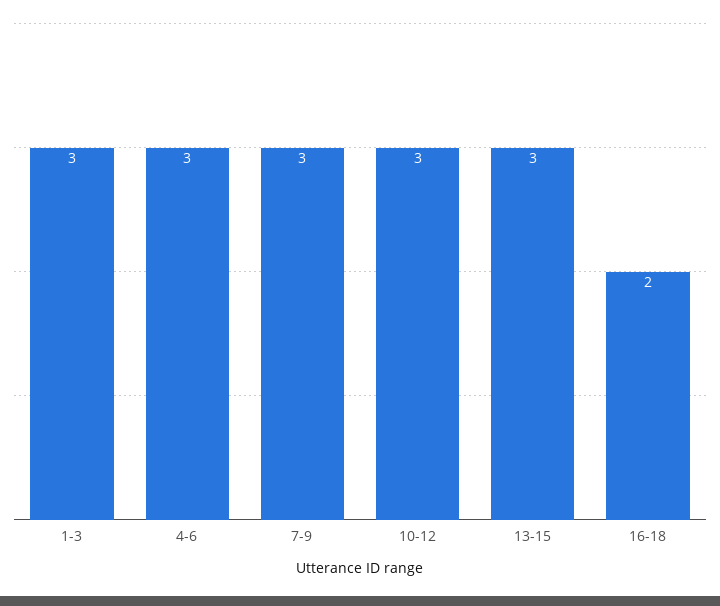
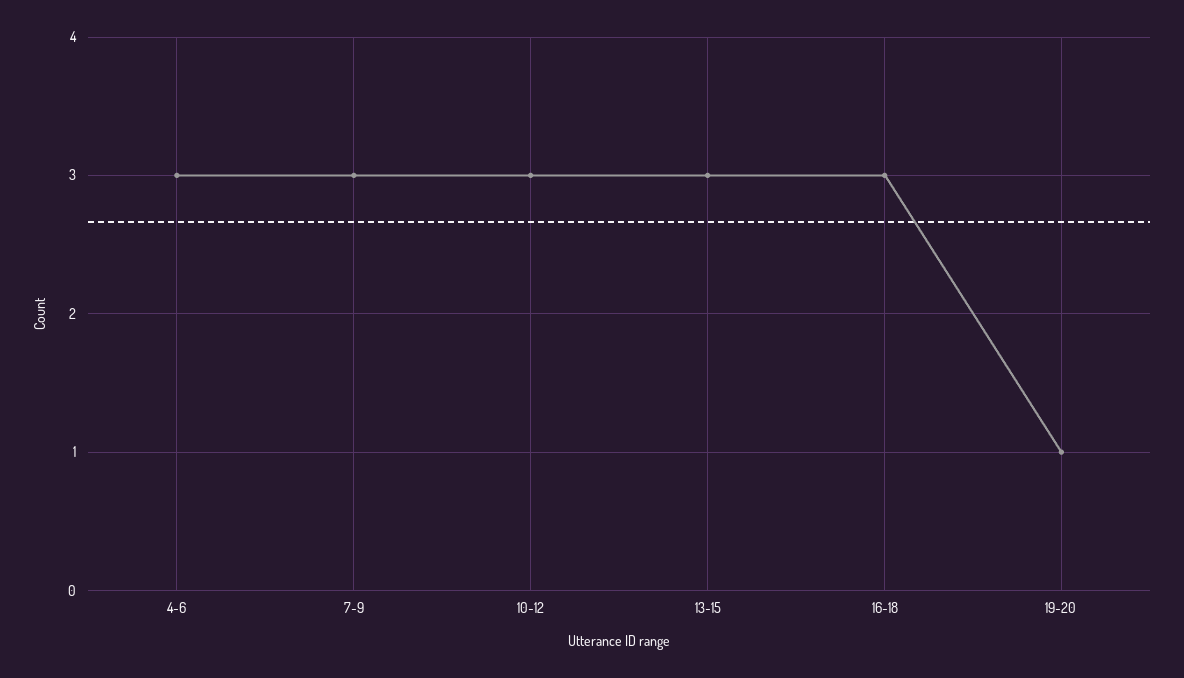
1-3: 3 -> none
16-18: 2 -> 3
19-20: none -> 1

